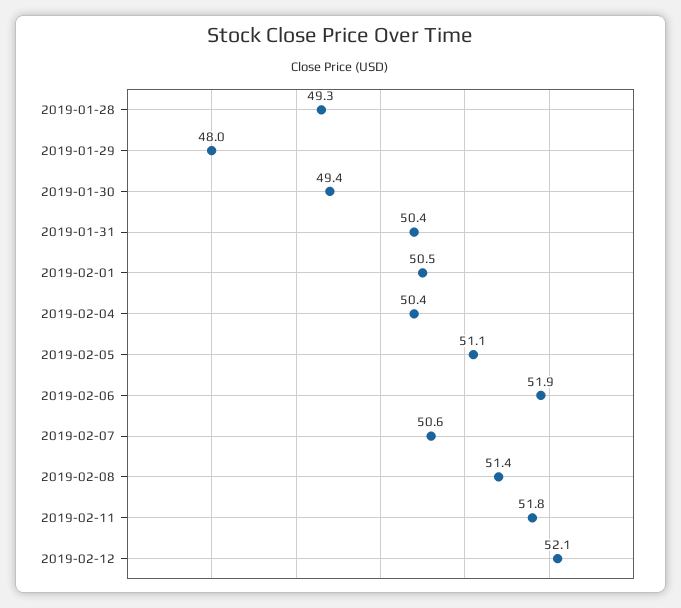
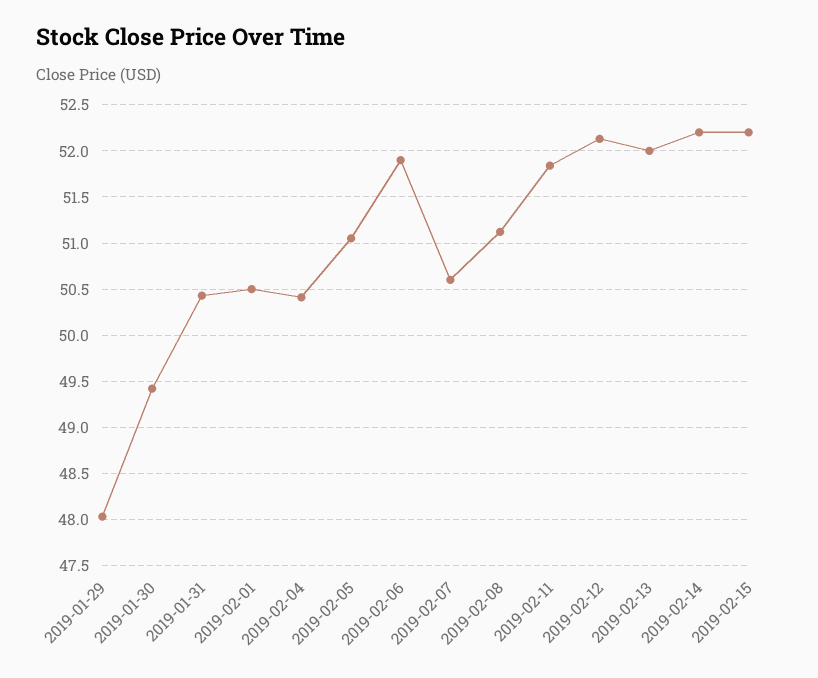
2019-01-28: 49.3 -> none
2019-02-08: 51.4 -> 51.1
2019-02-13: none -> 52
2019-02-14: none -> 52.2
2019-02-15: none -> 52.2

